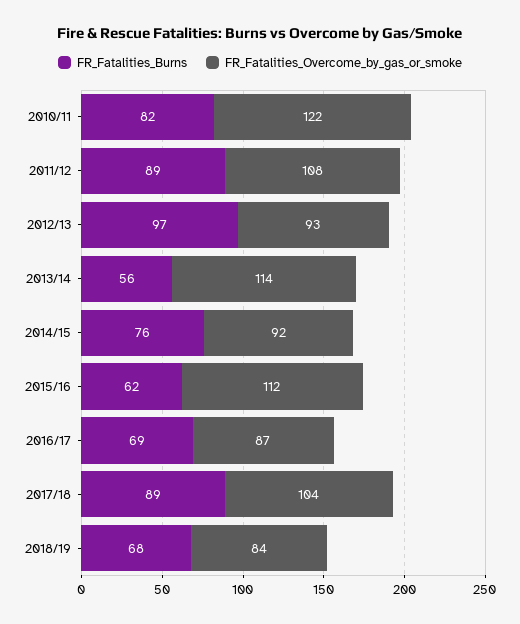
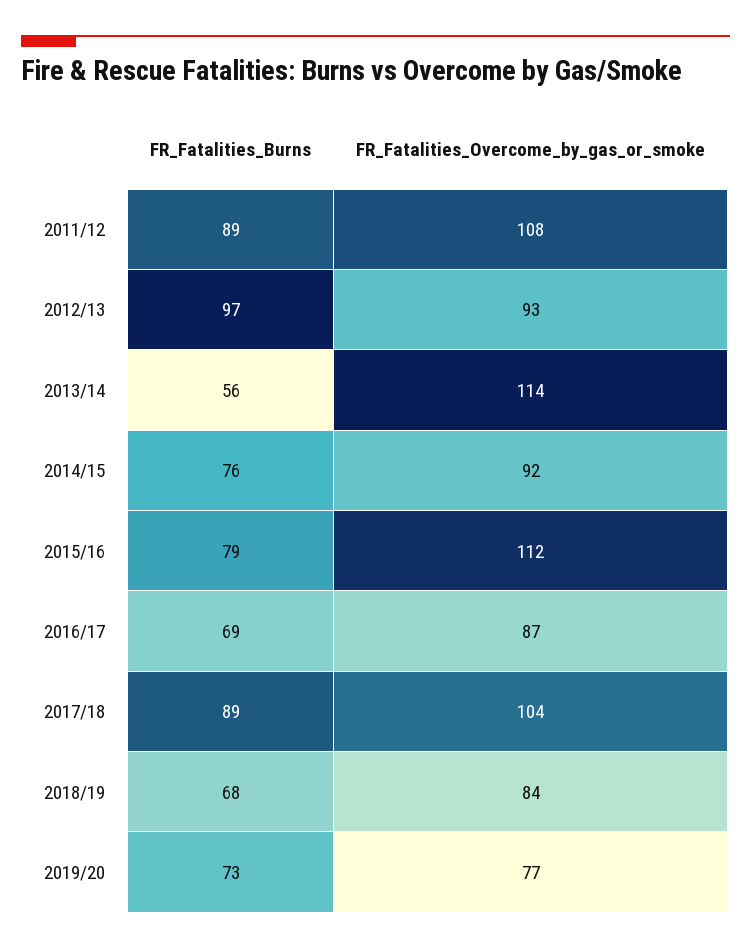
FR_Fatalities_Burns, 2010/11: 82 -> none
FR_Fatalities_Overcome_by_gas_or_smoke, 2010/11: 122 -> none
FR_Fatalities_Burns, 2015/16: 62 -> 79
FR_Fatalities_Burns, 2019/20: none -> 73
FR_Fatalities_Overcome_by_gas_or_smoke, 2019/20: none -> 77

